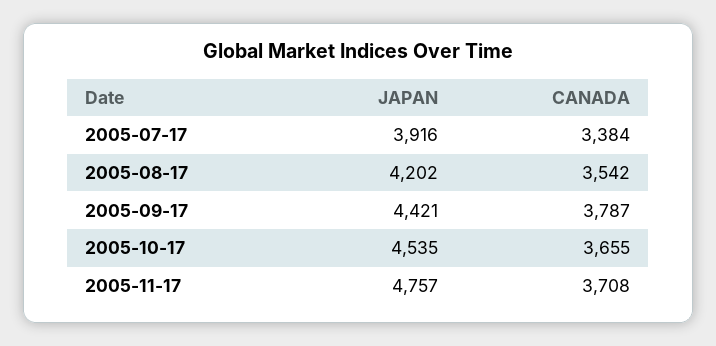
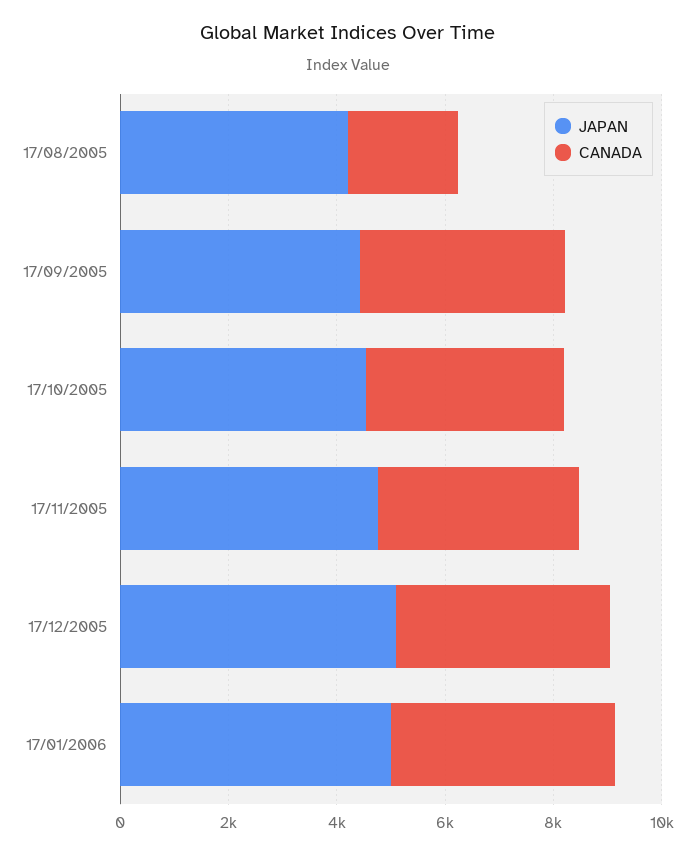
JAPAN, 2005-07-17: 3916 -> none
CANADA, 2005-07-17: 3384 -> none
CANADA, 2005-08-17: 3542 -> 2000
JAPAN, 17/12/2005: none -> 5000
CANADA, 17/12/2005: none -> 4000
JAPAN, 17/01/2006: none -> 5000
CANADA, 17/01/2006: none -> 4000

